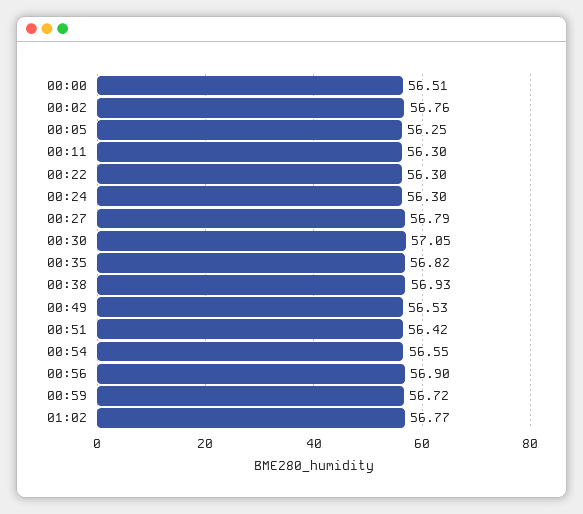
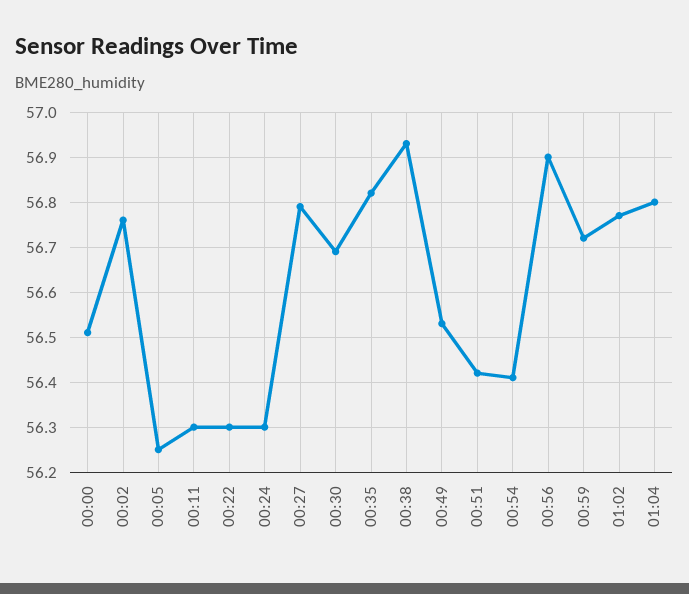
00:30: 57.05 -> 56.7
00:54: 56.55 -> 56.4
01:04: none -> 56.8

